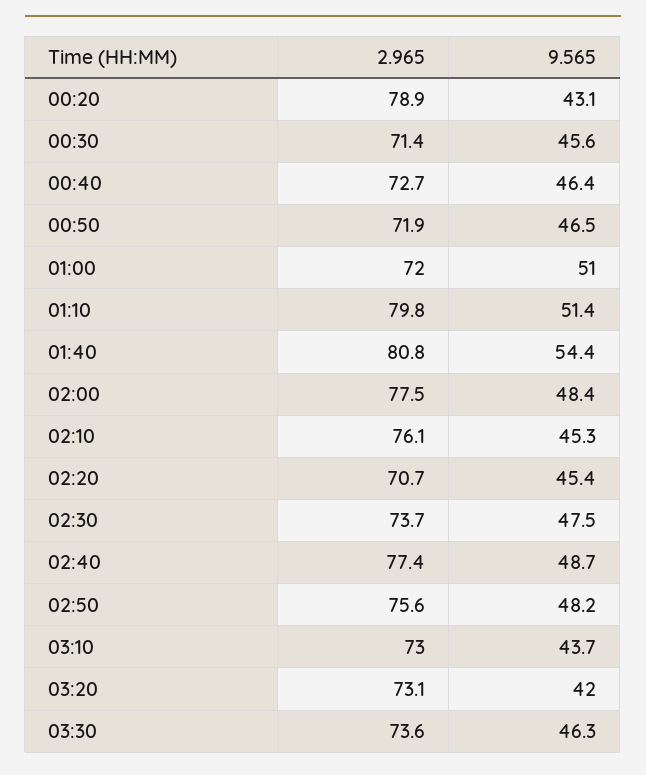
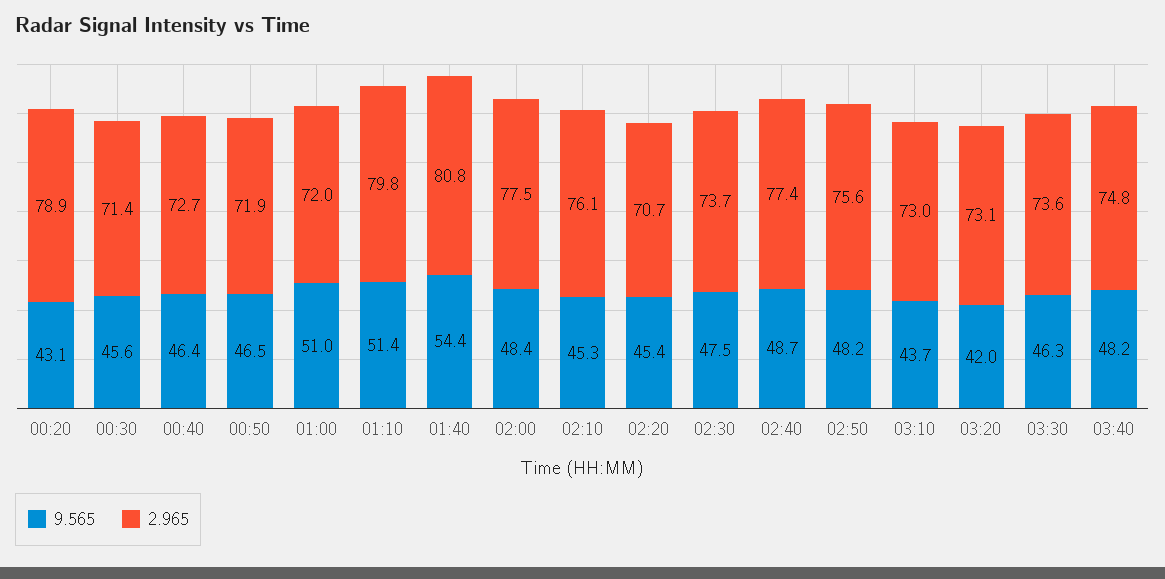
9.565, 03:40: none -> 48.2
2.965, 03:40: none -> 74.8

